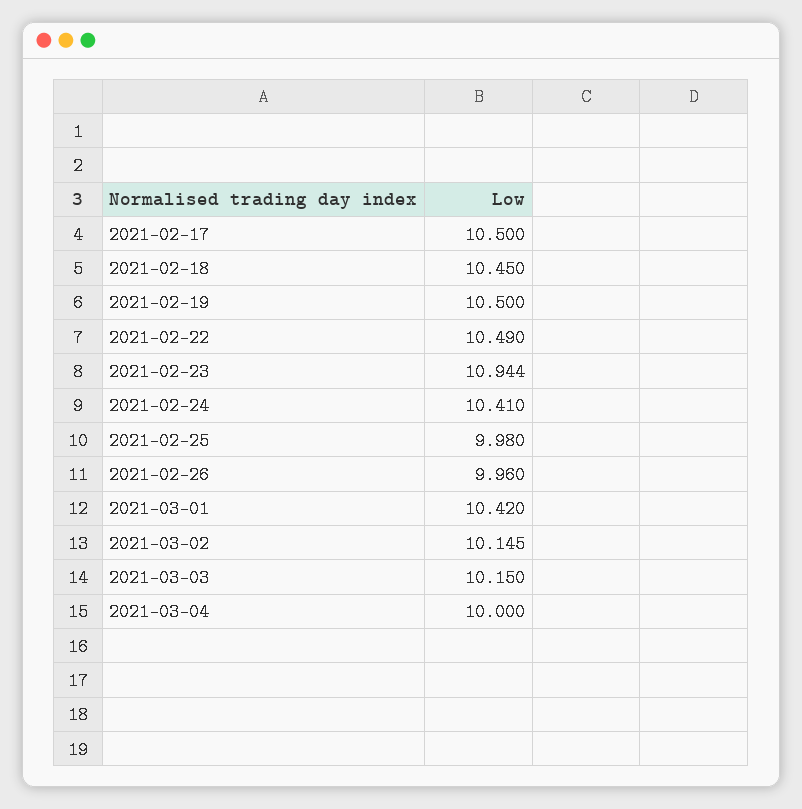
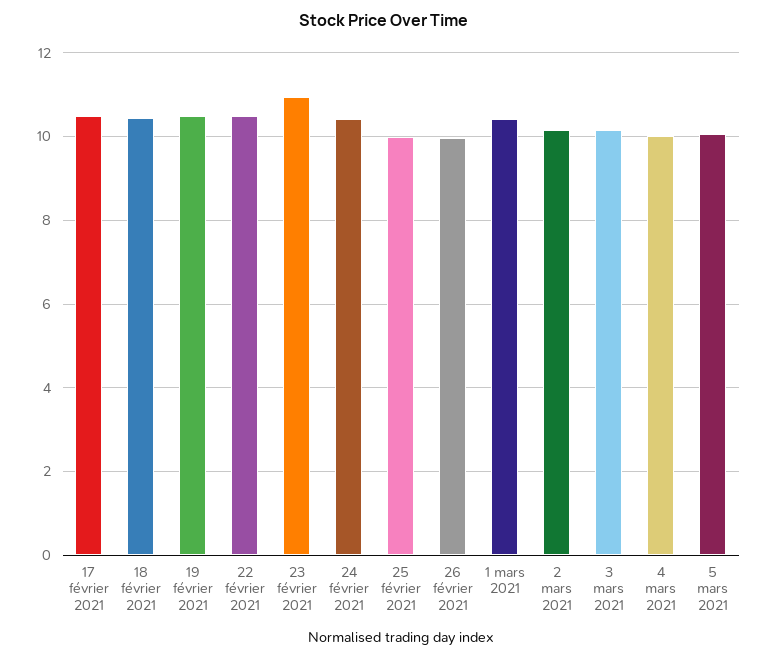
5 mars 2021: none -> 10

